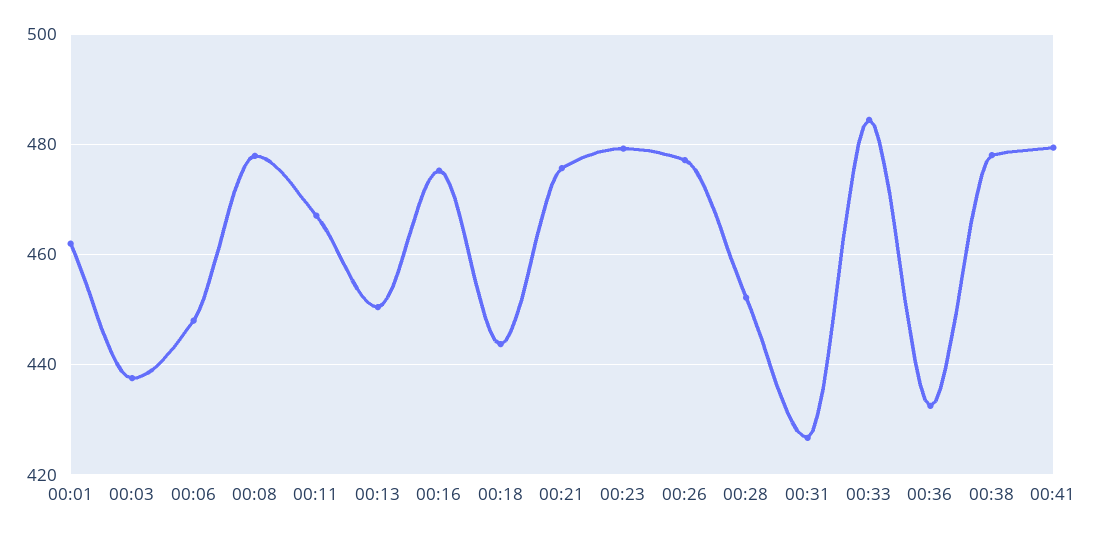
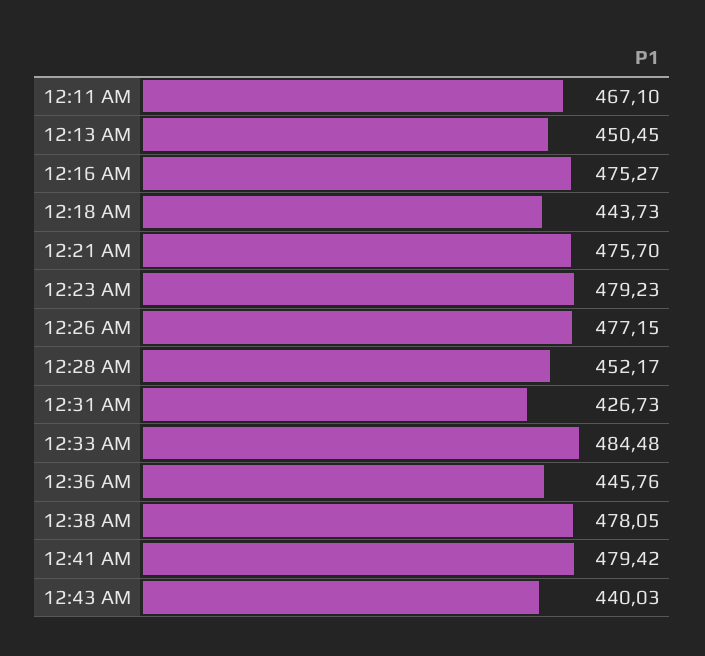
00:01: 462 -> none
00:03: 438 -> none
00:06: 448 -> none
00:08: 478 -> none
00:36: 432 -> 445.76
12:43 AM: none -> 440.03

